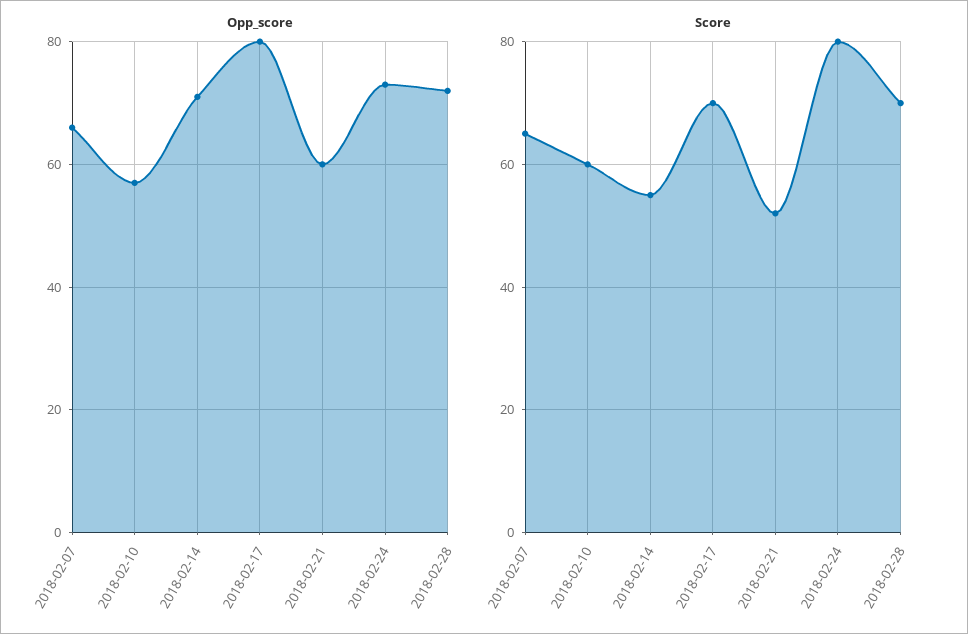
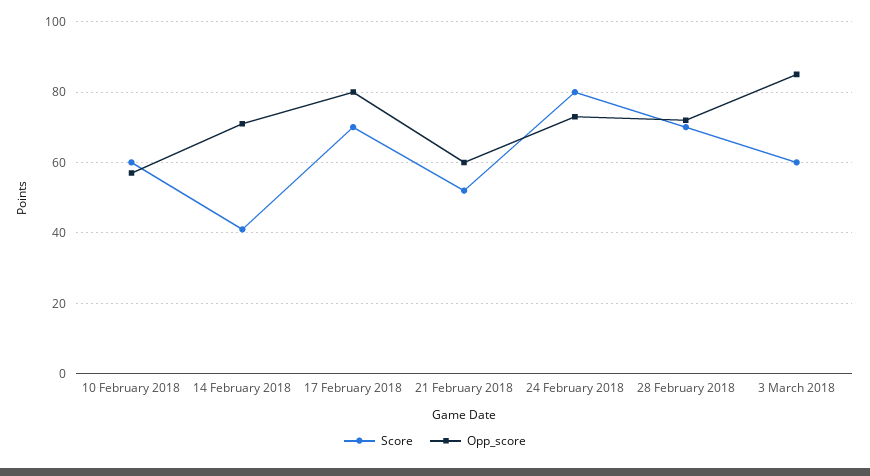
Opp_score, 2018-02-07: 65 -> none
Score, 2018-02-07: 65 -> none
Score, 2018-02-14: 55 -> 40
Score, 3 March 2018: none -> 60
Opp_score, 3 March 2018: none -> 85

